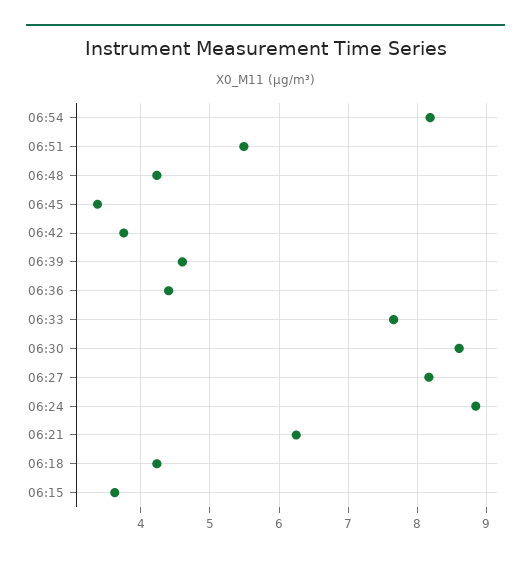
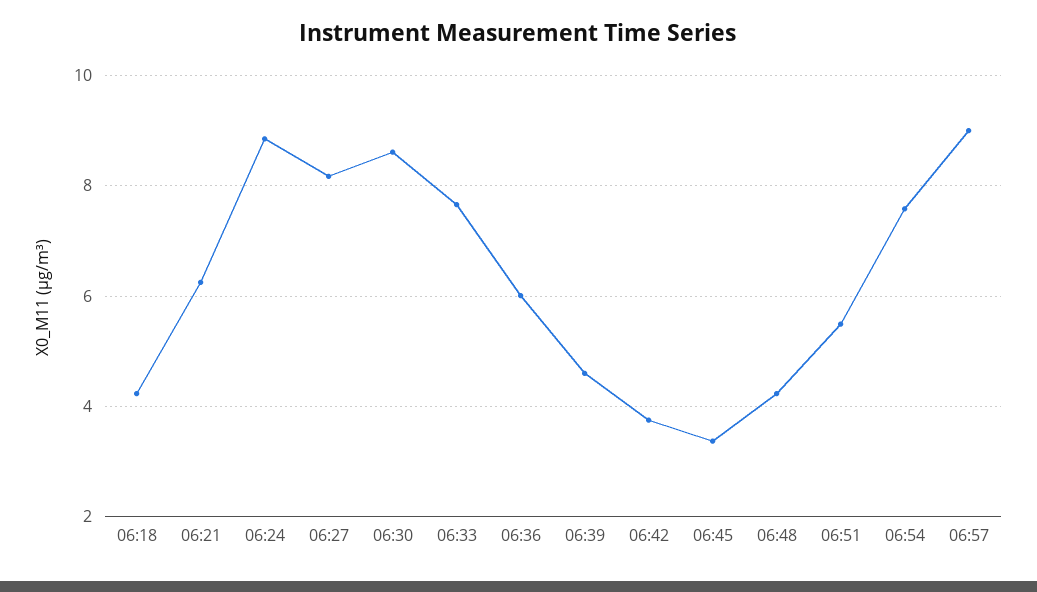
06:54: 8.2 -> 7.6
06:36: 4.4 -> 6
06:15: 3.6 -> none
06:57: none -> 9

